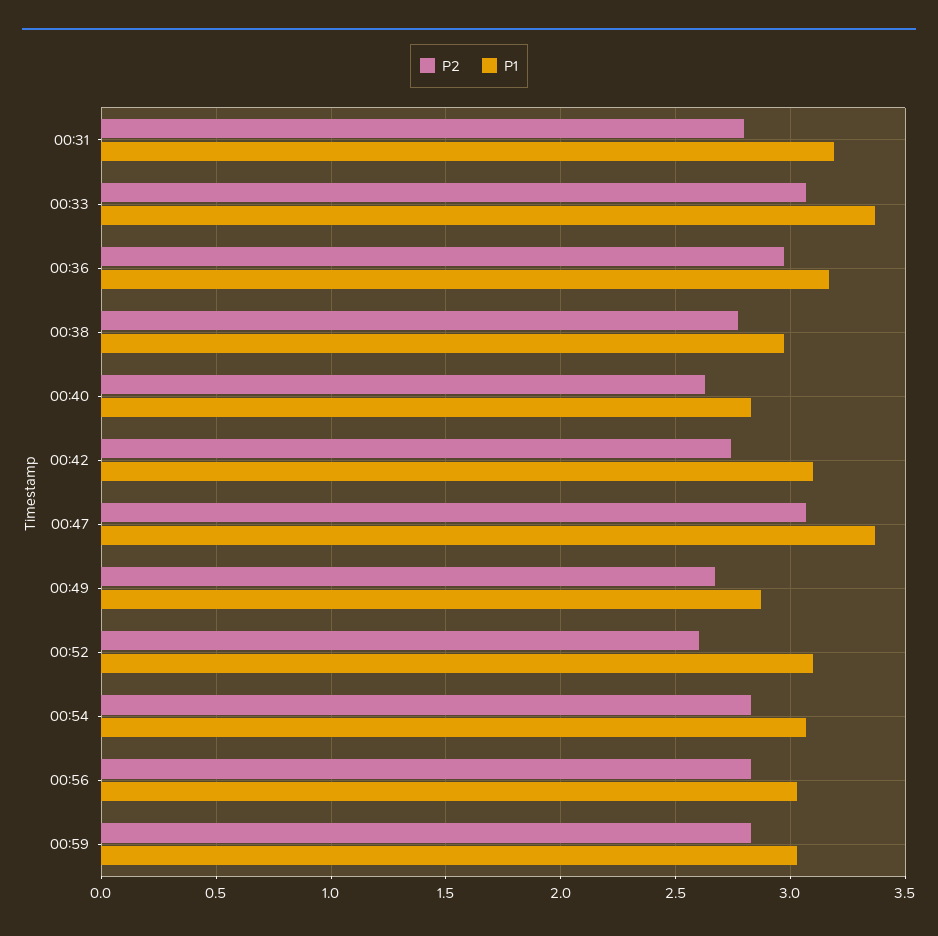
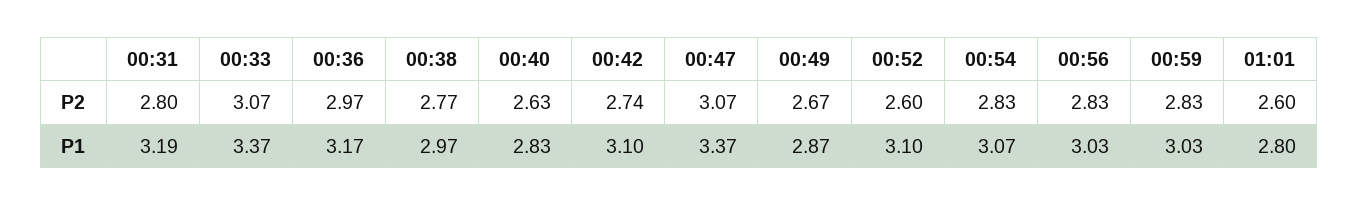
P2, 01:01: none -> 2.6
P1, 01:01: none -> 2.8

